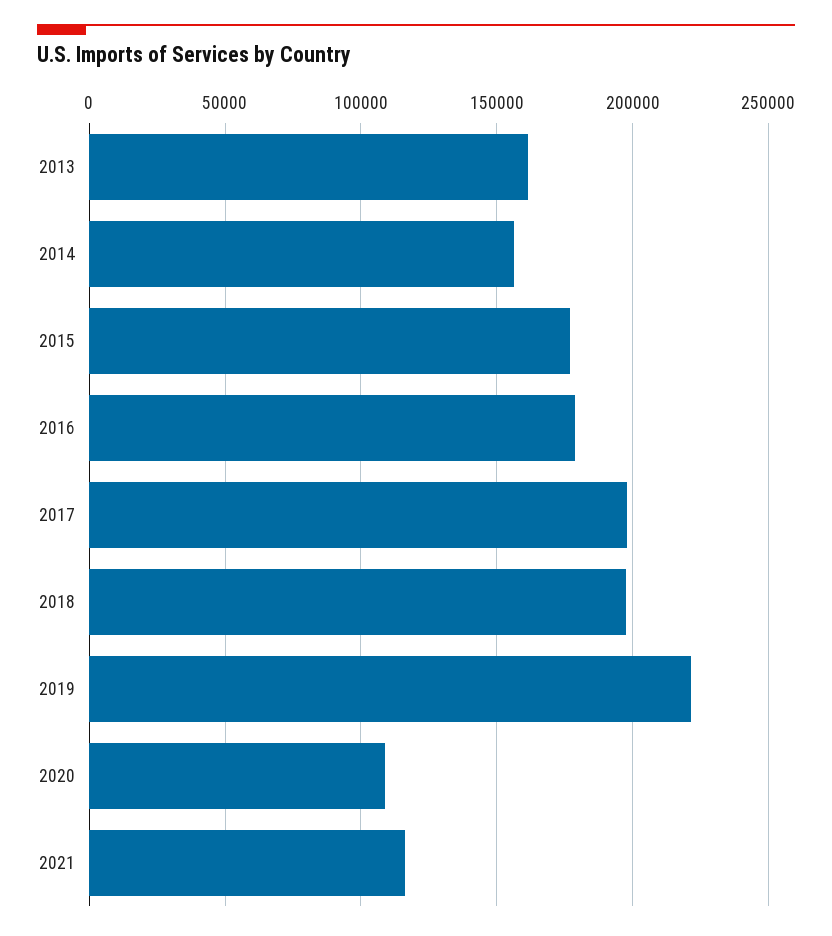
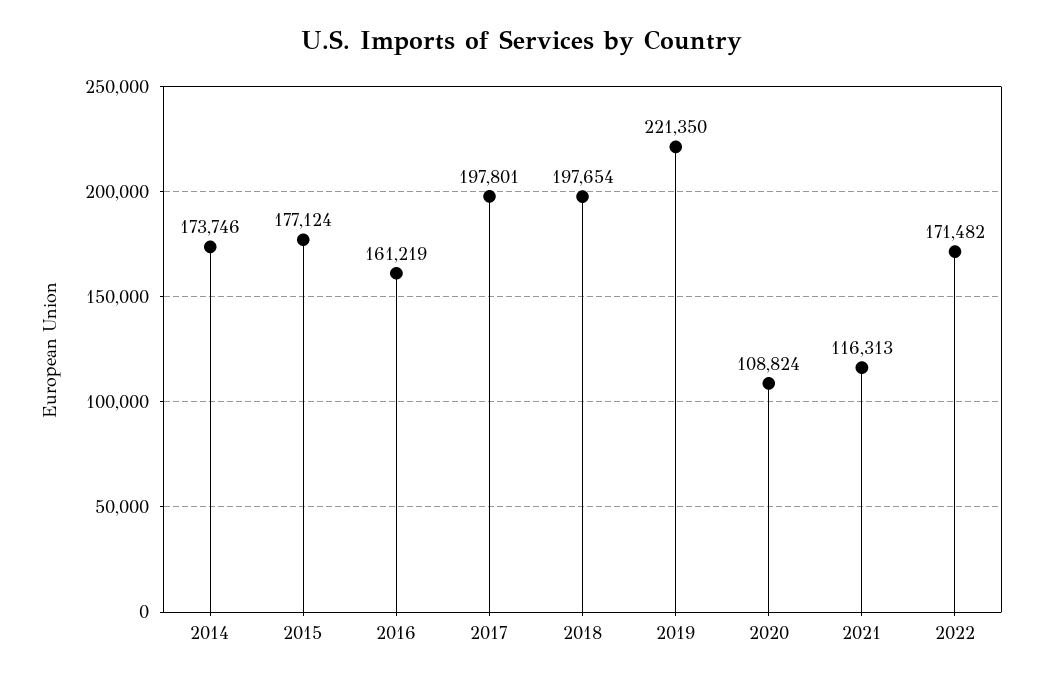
2013: 160000 -> none
2014: 155000 -> 173746
2016: 180000 -> 161219
2022: none -> 171482

